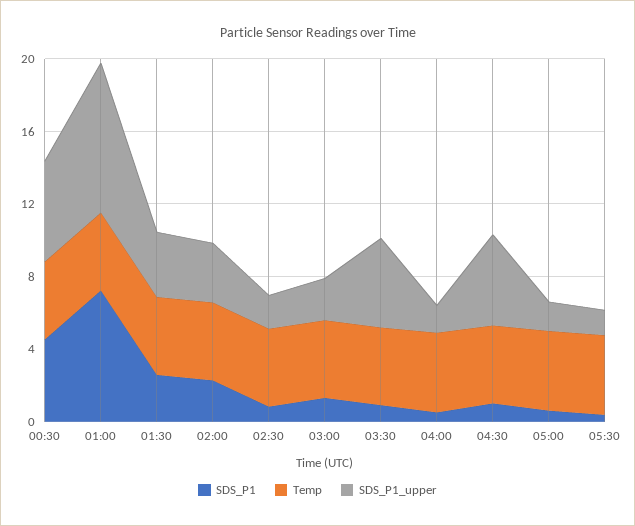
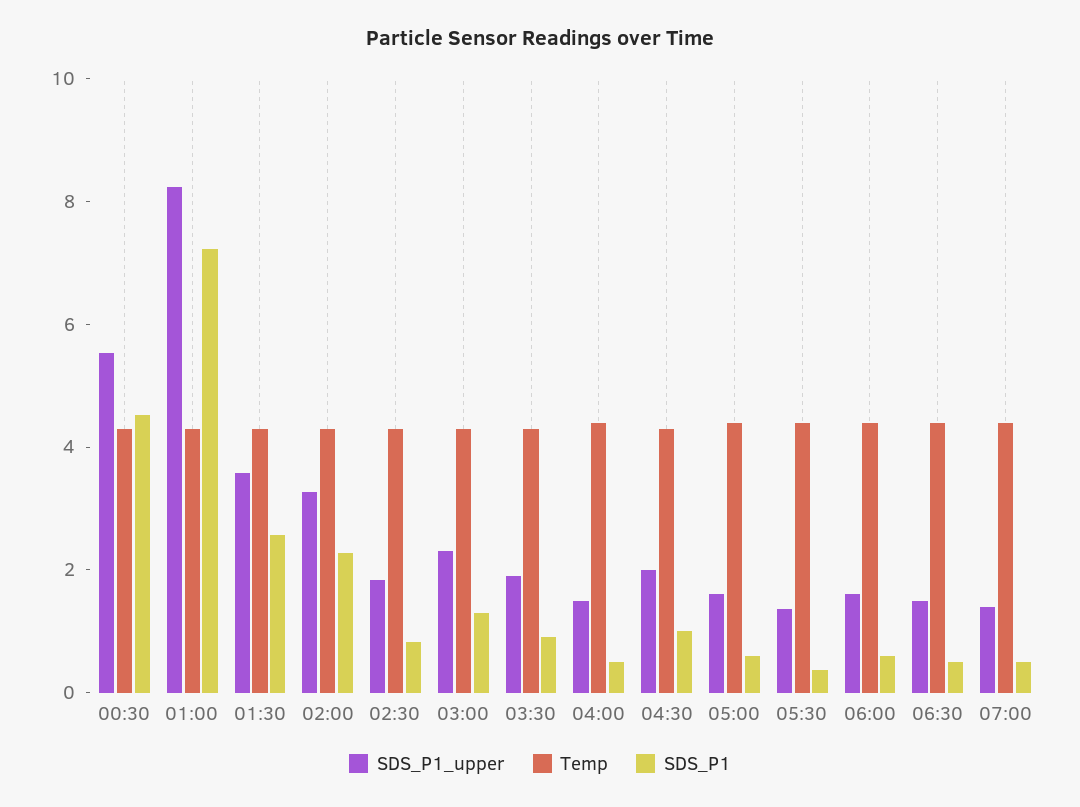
SDS_P1_upper, 03:30: 5 -> 2
SDS_P1_upper, 04:30: 5 -> 2
SDS_P1_upper, 06:00: none -> 1.5
Temp, 06:00: none -> 4.5
SDS_P1, 06:00: none -> 0.5
SDS_P1_upper, 06:30: none -> 1.5
Temp, 06:30: none -> 4.5
SDS_P1, 06:30: none -> 0.5
SDS_P1_upper, 07:00: none -> 1.5
Temp, 07:00: none -> 4.5
SDS_P1, 07:00: none -> 0.5

